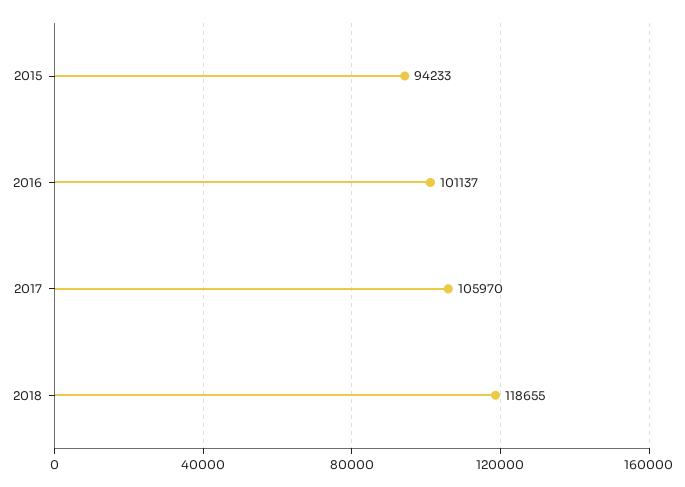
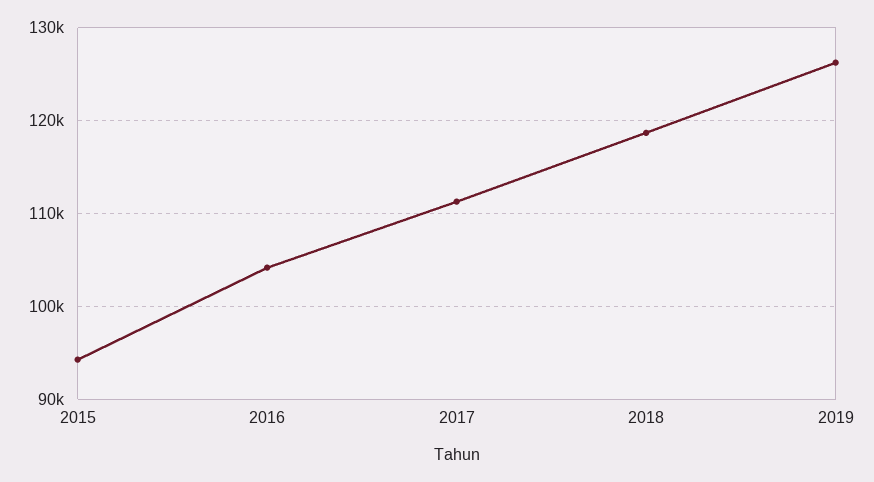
2016: 101137 -> 104000
2017: 105970 -> 111000
2019: none -> 126000

